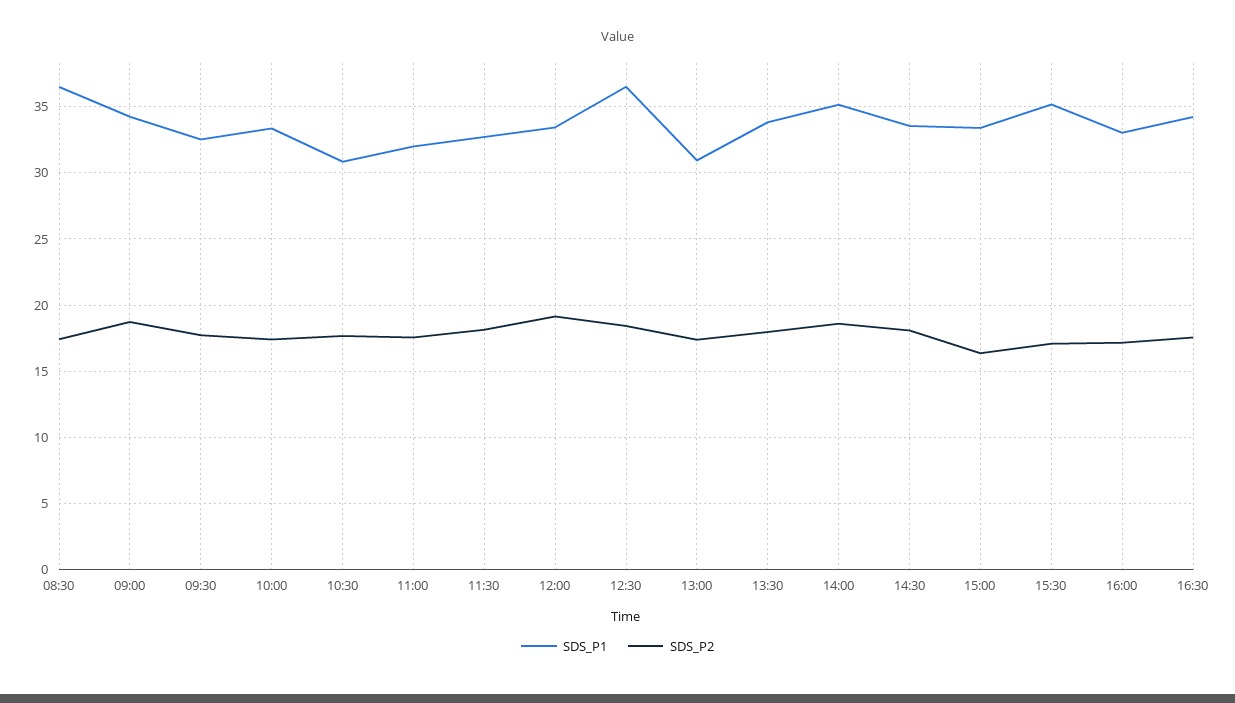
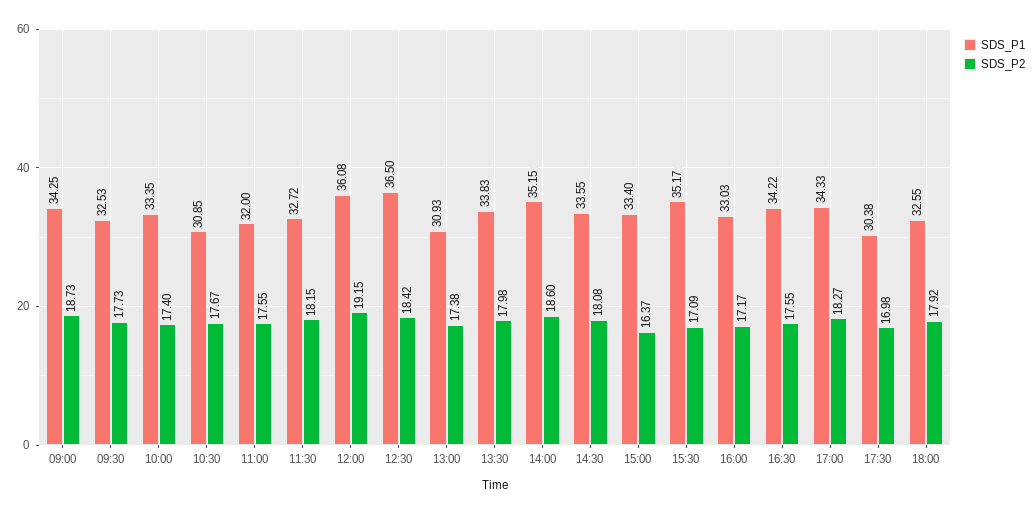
SDS_P1, 08:30: 36.5 -> none
SDS_P2, 08:30: 17.5 -> none
SDS_P1, 12:00: 33.5 -> 36.08
SDS_P1, 17:00: none -> 34.33
SDS_P2, 17:00: none -> 18.27
SDS_P1, 17:30: none -> 30.38
SDS_P2, 17:30: none -> 16.98
SDS_P1, 18:00: none -> 32.55
SDS_P2, 18:00: none -> 17.92

